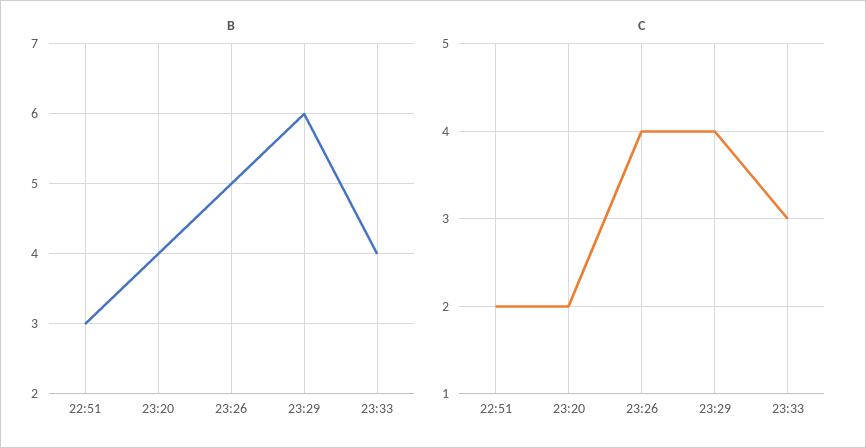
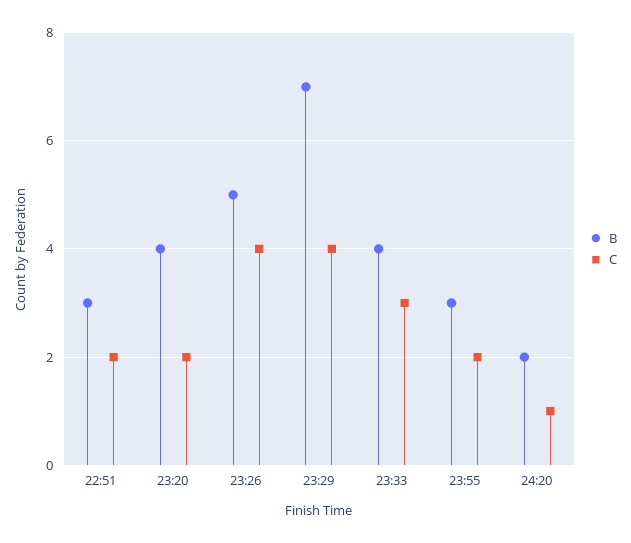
B, 23:29: 6 -> 7
B, 23:55: none -> 3
C, 23:55: none -> 2
B, 24:20: none -> 2
C, 24:20: none -> 1

